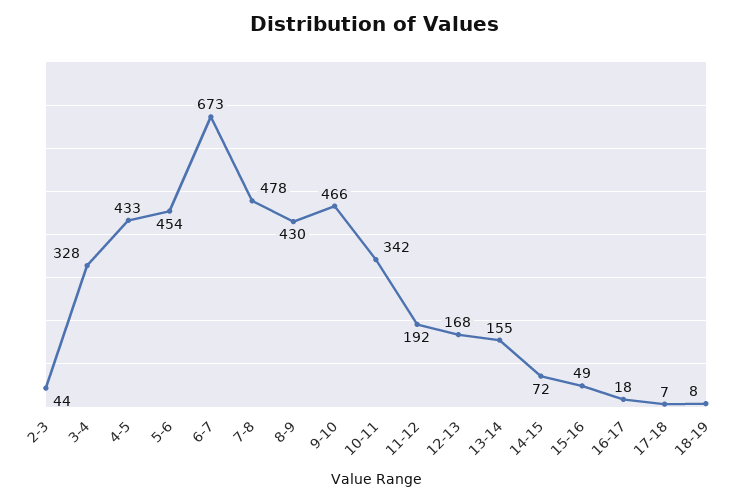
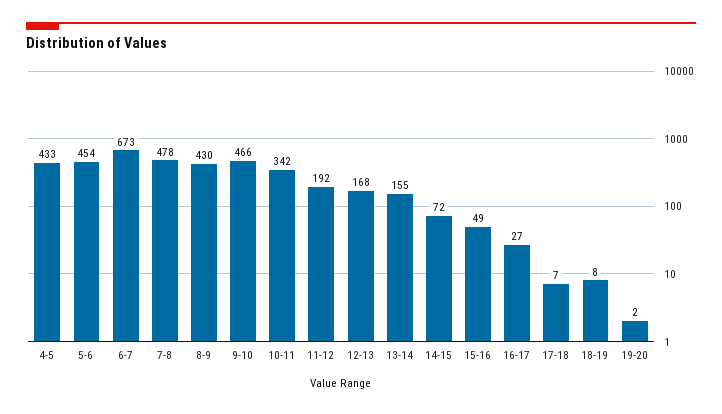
2-3: 44 -> none
3-4: 328 -> none
16-17: 18 -> 27
19-20: none -> 2

